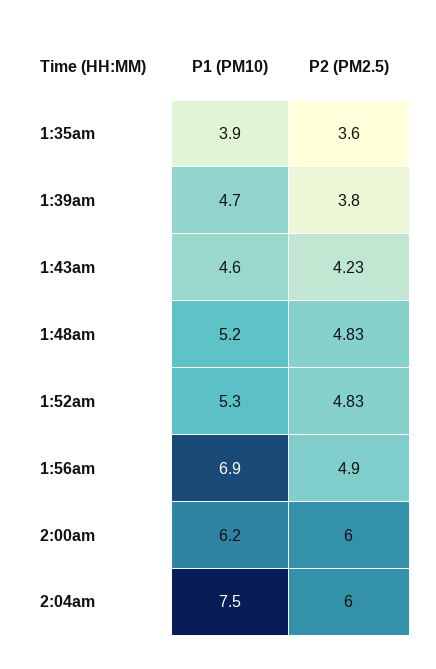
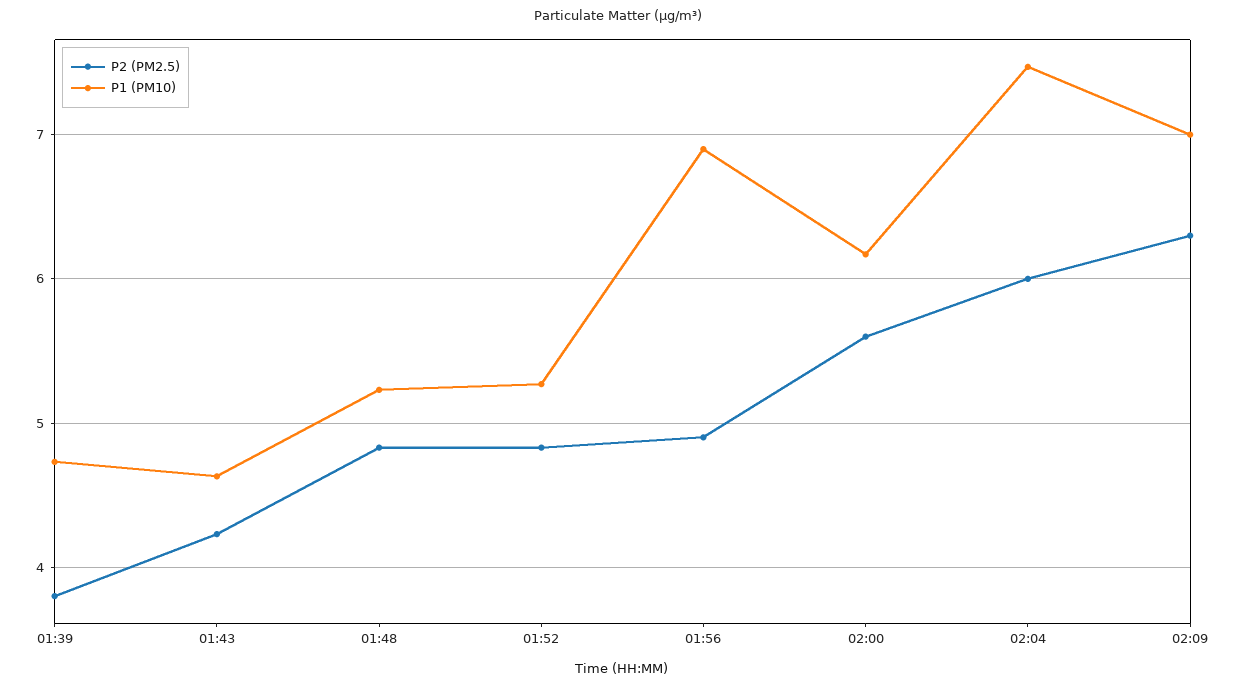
P1 (PM10), 1:35am: 3.9 -> none
P2 (PM2.5), 1:35am: 3.6 -> none
P2 (PM2.5), 2:00am: 6 -> 5.6
P2 (PM2.5), 02:09: none -> 6.3
P1 (PM10), 02:09: none -> 7

